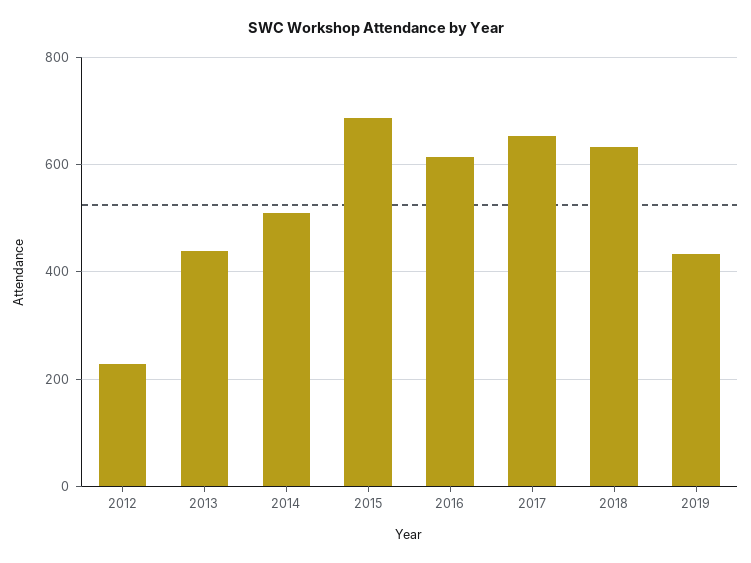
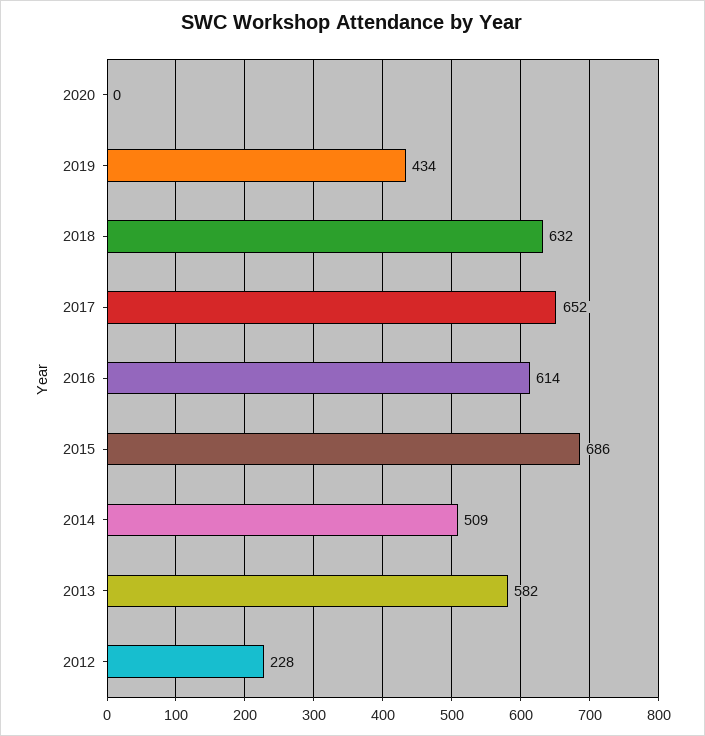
2013: 440 -> 582
2020: none -> 0

